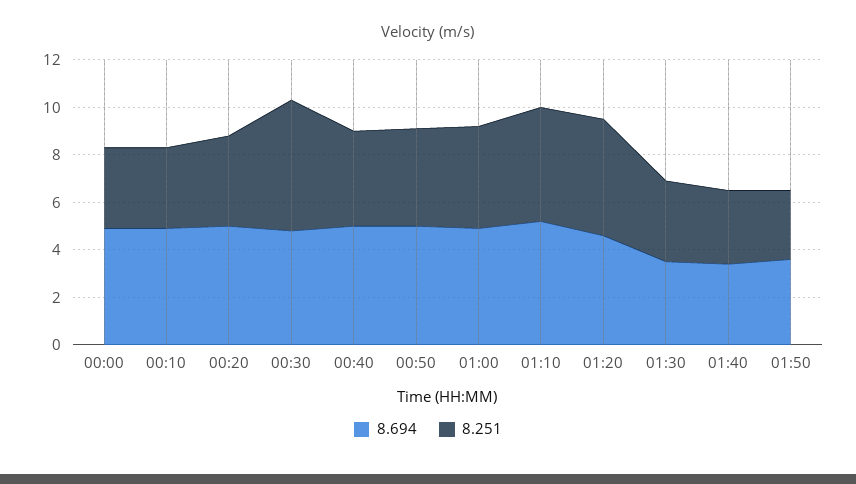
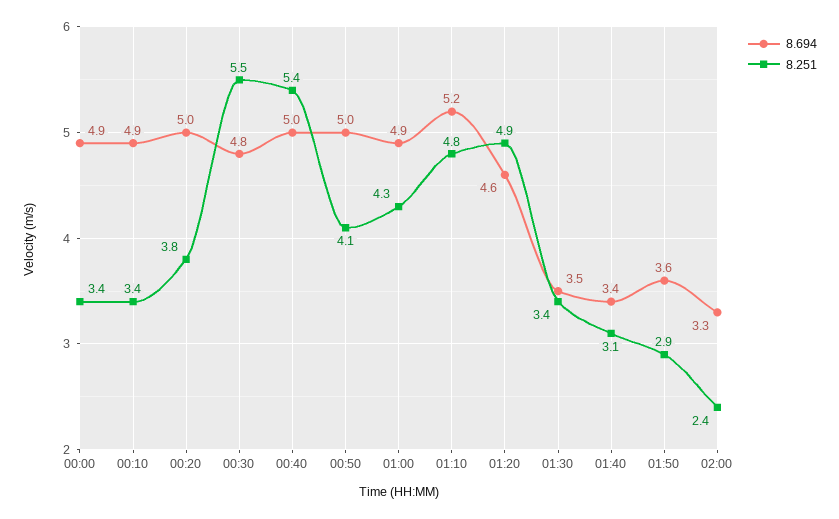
8.251, 00:40: 4 -> 5.4
8.694, 02:00: none -> 3.3
8.251, 02:00: none -> 2.4

